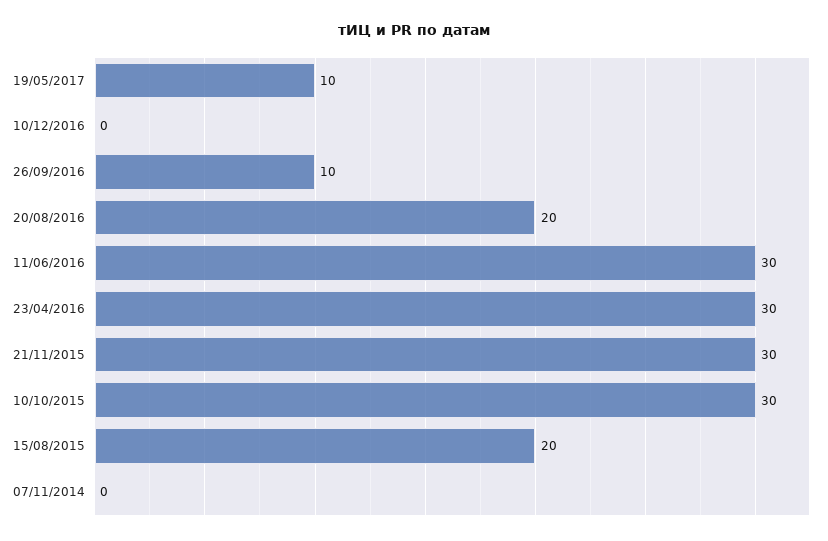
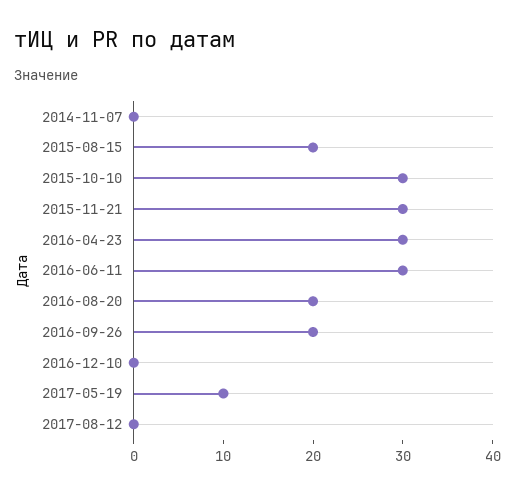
26/09/2016: 10 -> 20
2017-08-12: none -> 0

